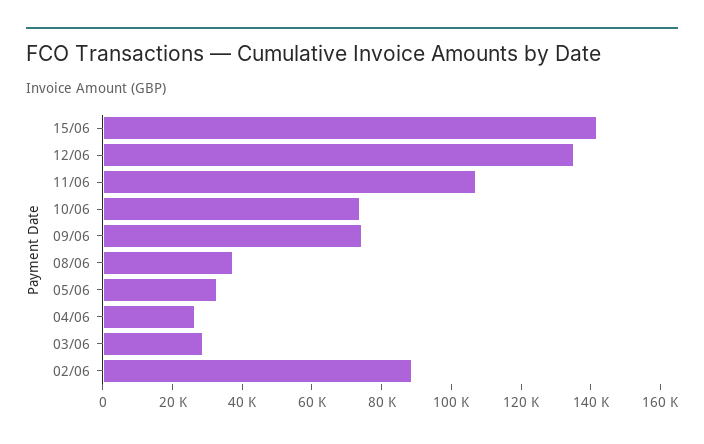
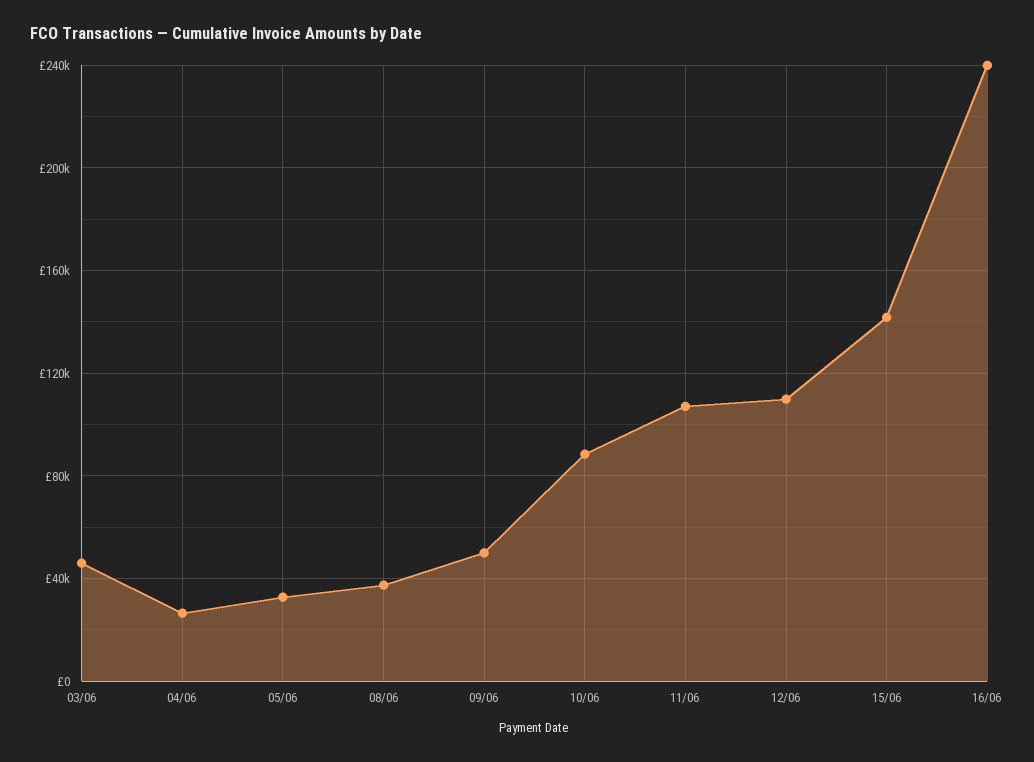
12/06: 135000 -> 110000
10/06: 75000 -> 90000
09/06: 75000 -> 50000
03/06: 30000 -> 45000
02/06: 90000 -> none
16/06: none -> 240000

